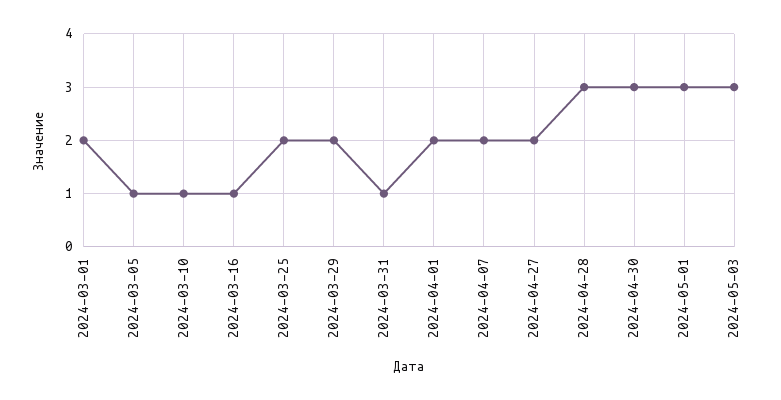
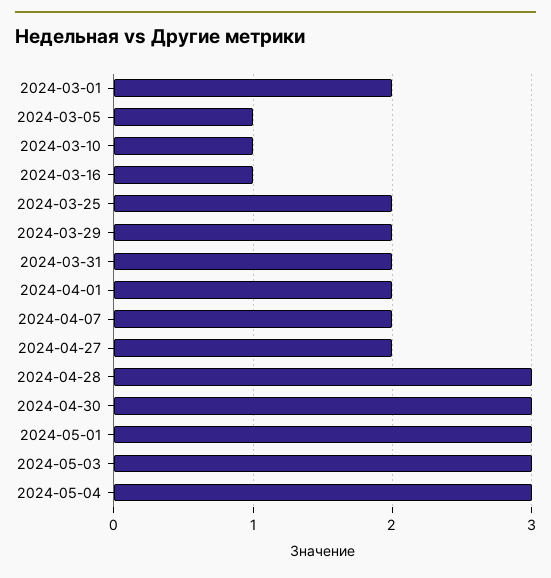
2024-03-31: 1 -> 2
2024-05-04: none -> 3

